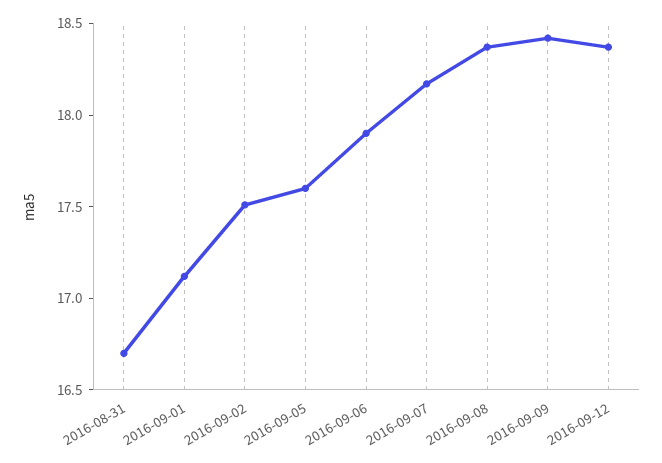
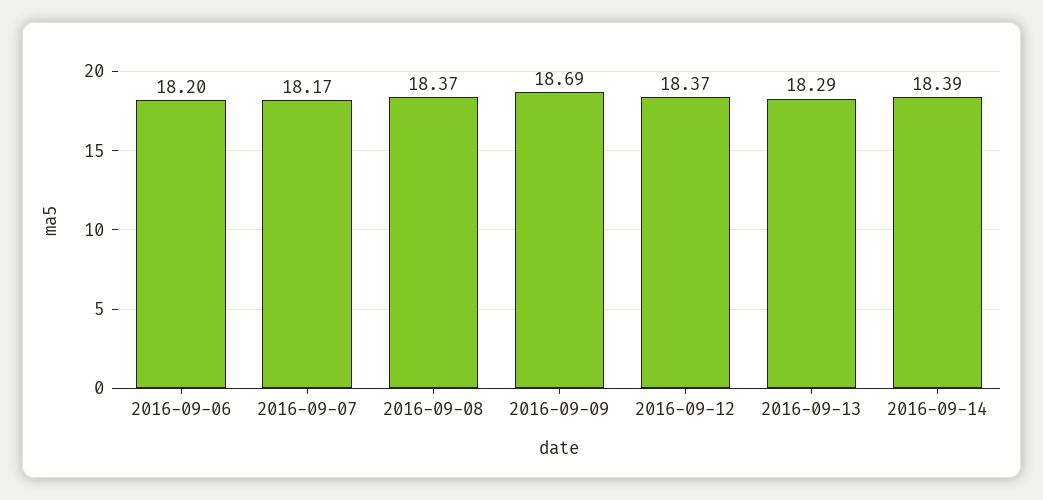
2016-08-31: 16.7 -> none
2016-09-01: 17.1 -> none
2016-09-02: 17.5 -> none
2016-09-05: 17.6 -> none
2016-09-06: 17.9 -> 18.2
2016-09-09: 18.4 -> 18.69
2016-09-13: none -> 18.29
2016-09-14: none -> 18.39

